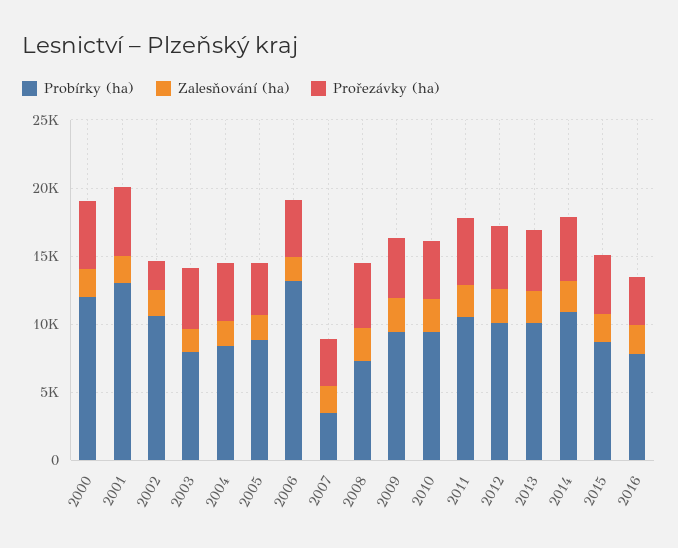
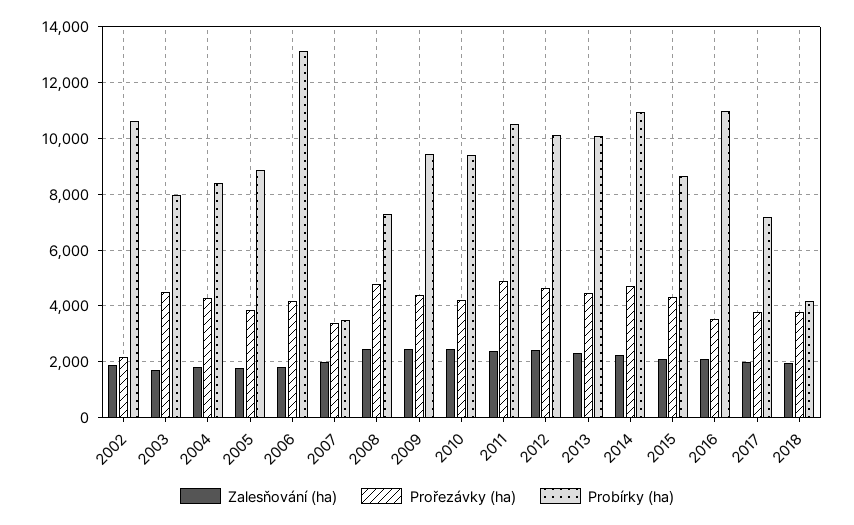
Probírky (ha), 2000: 12000 -> none
Zalesňování (ha), 2000: 2000 -> none
Prořezávky (ha), 2000: 5000 -> none
Probírky (ha), 2001: 13000 -> none
Zalesňování (ha), 2001: 2000 -> none
Prořezávky (ha), 2001: 5000 -> none
Probírky (ha), 2016: 8000 -> 11000
Zalesňování (ha), 2017: none -> 2000
Prořezávky (ha), 2017: none -> 3750
Probírky (ha), 2017: none -> 7250
Zalesňování (ha), 2018: none -> 2000
Prořezávky (ha), 2018: none -> 3750
Probírky (ha), 2018: none -> 4250

